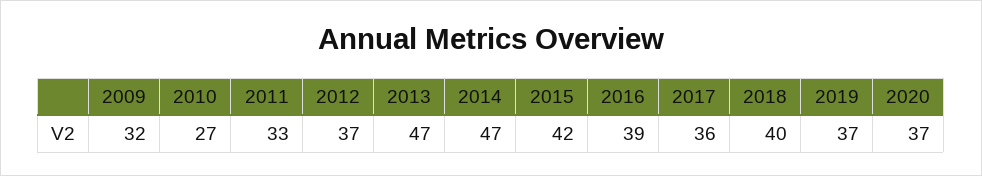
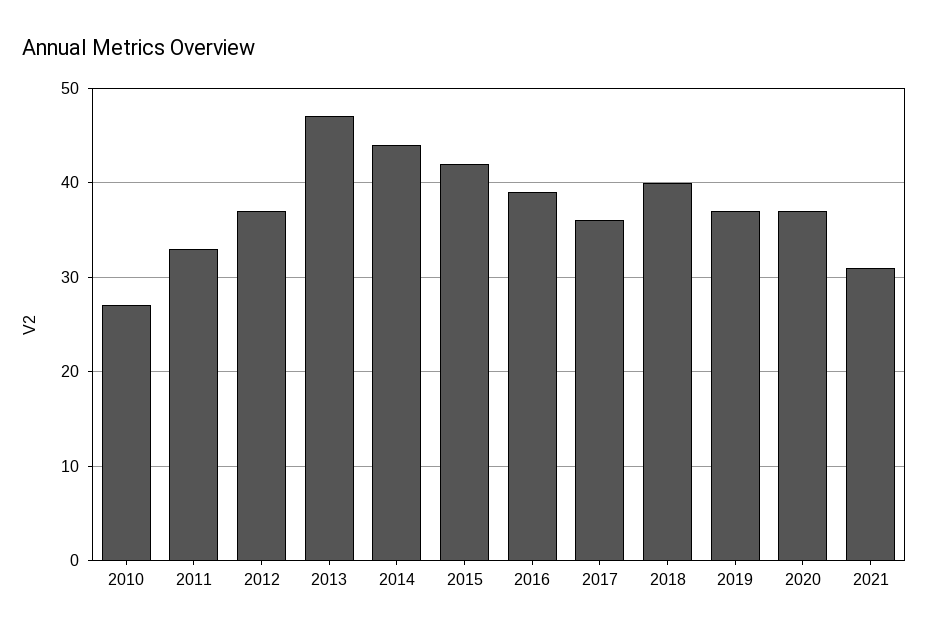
2009: 32 -> none
2014: 47 -> 44
2021: none -> 31

